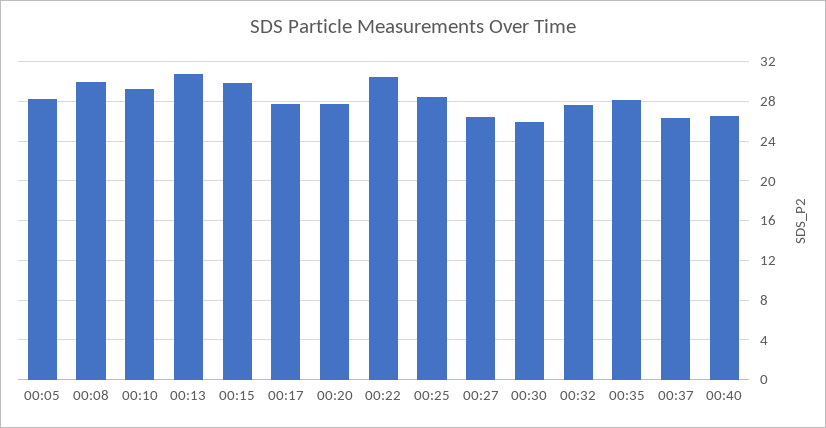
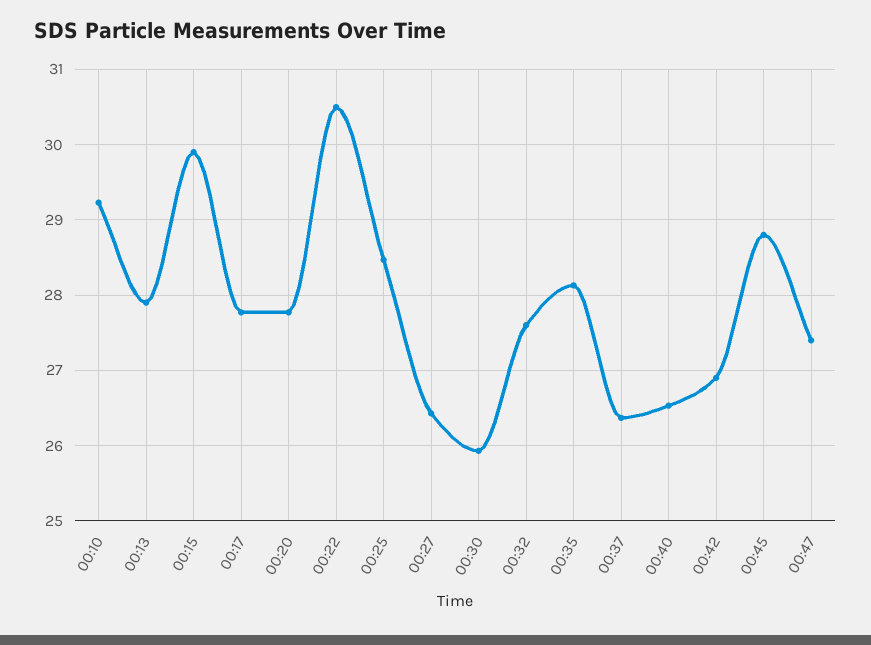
00:05: 28 -> none
00:08: 30 -> none
00:13: 31 -> 27.9
00:42: none -> 26.9
00:45: none -> 28.8
00:47: none -> 27.4

